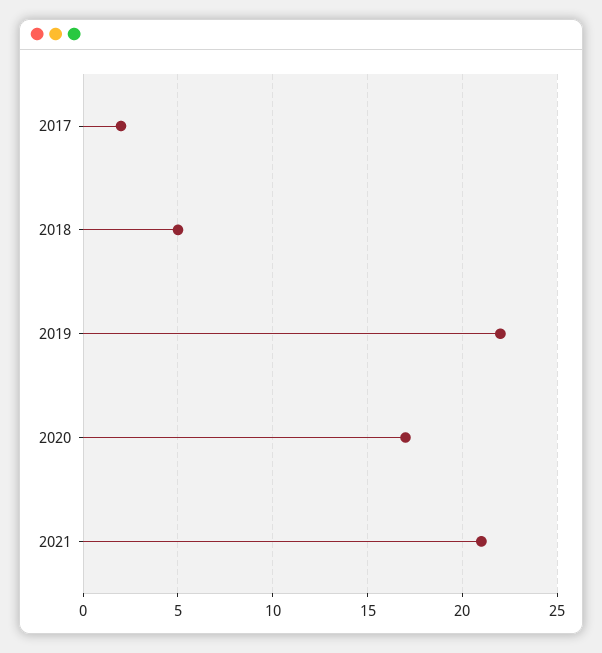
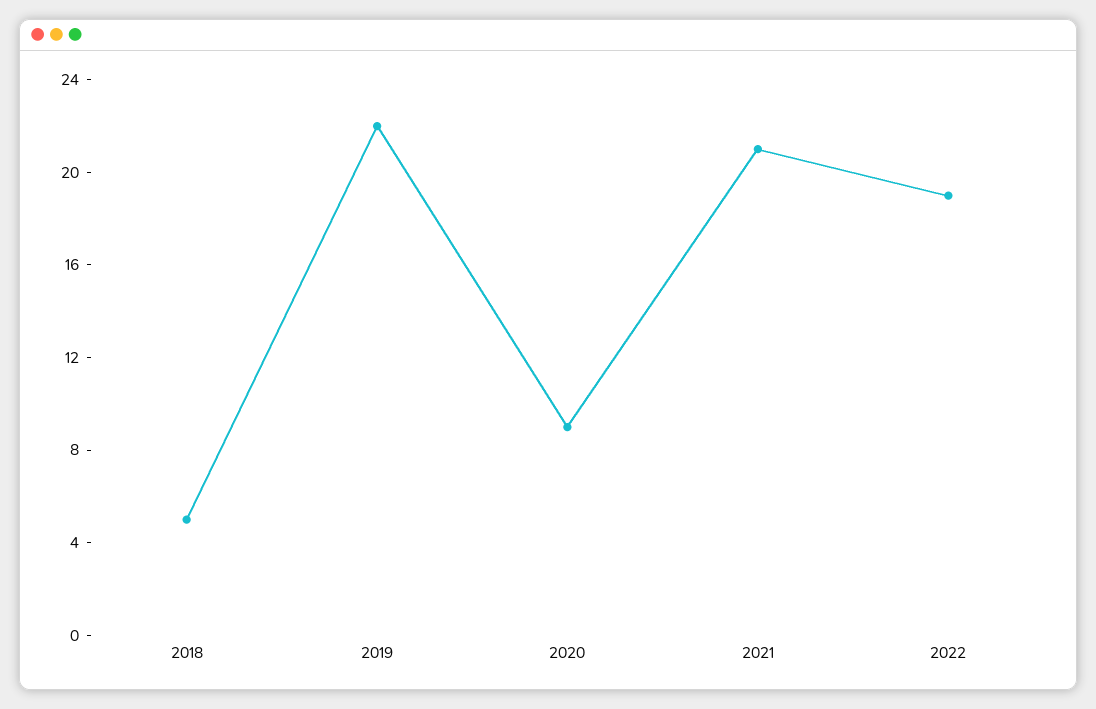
2017: 2 -> none
2020: 17 -> 9
2022: none -> 19

